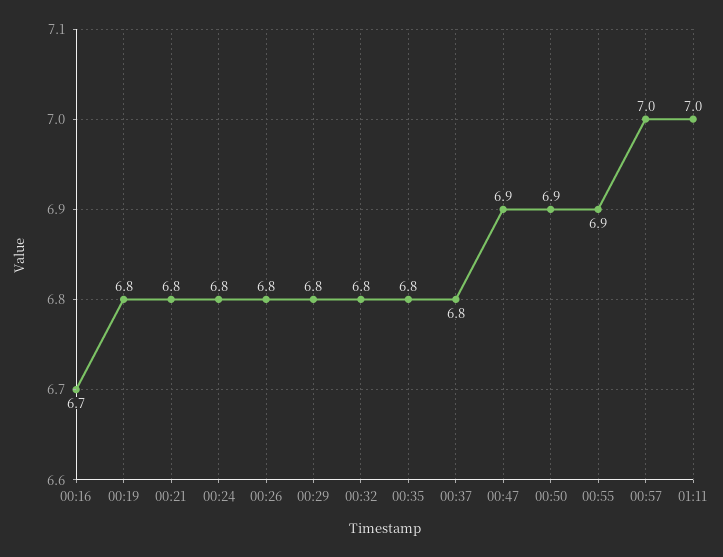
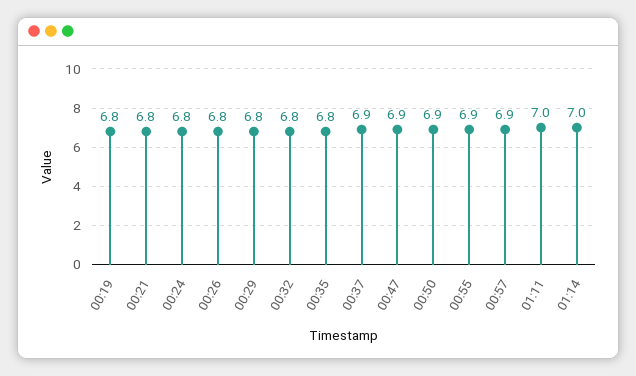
00:16: 6.7 -> none
00:37: 6.8 -> 6.9
00:57: 7 -> 6.9
01:14: none -> 7

